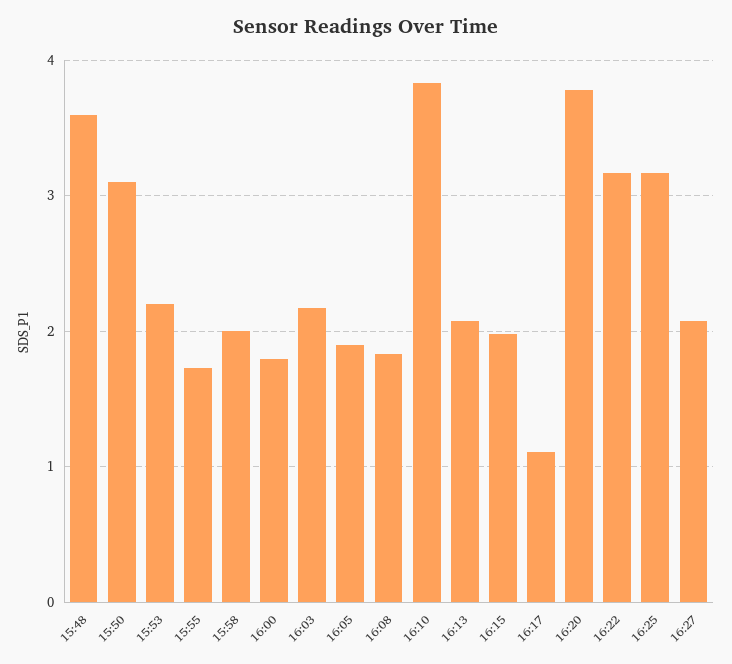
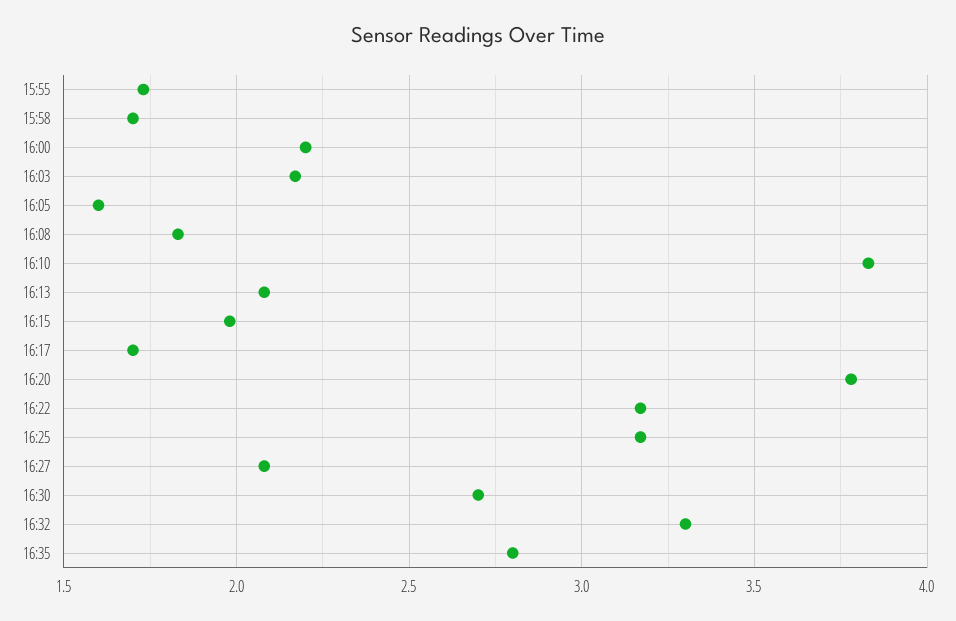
15:48: 3.6 -> none
15:50: 3.1 -> none
15:53: 2.2 -> none
15:58: 2 -> 1.7
16:00: 1.8 -> 2.2
16:05: 1.9 -> 1.6
16:17: 1.1 -> 1.7
16:30: none -> 2.7
16:32: none -> 3.3
16:35: none -> 2.8

